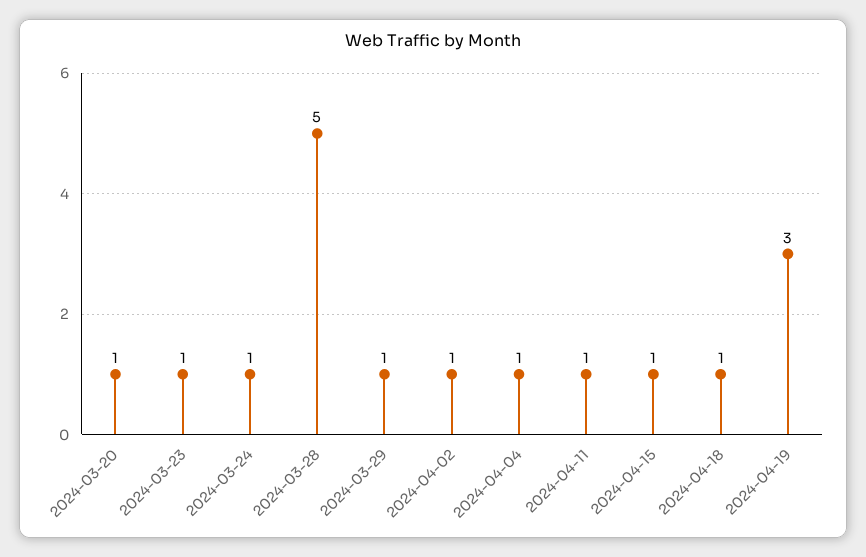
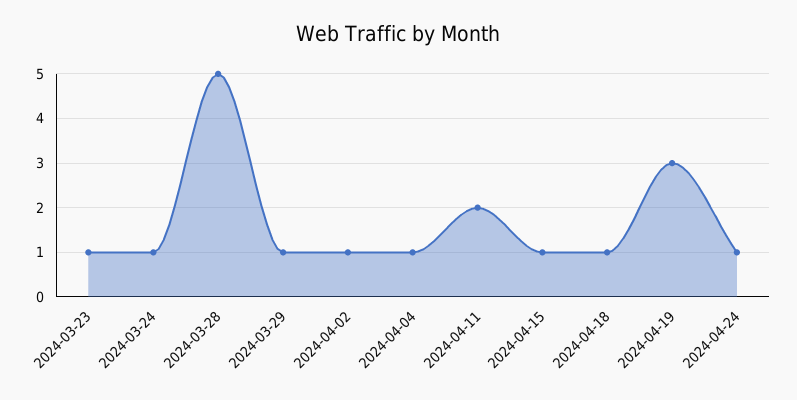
2024-03-20: 1 -> none
2024-04-11: 1 -> 2
2024-04-24: none -> 1

